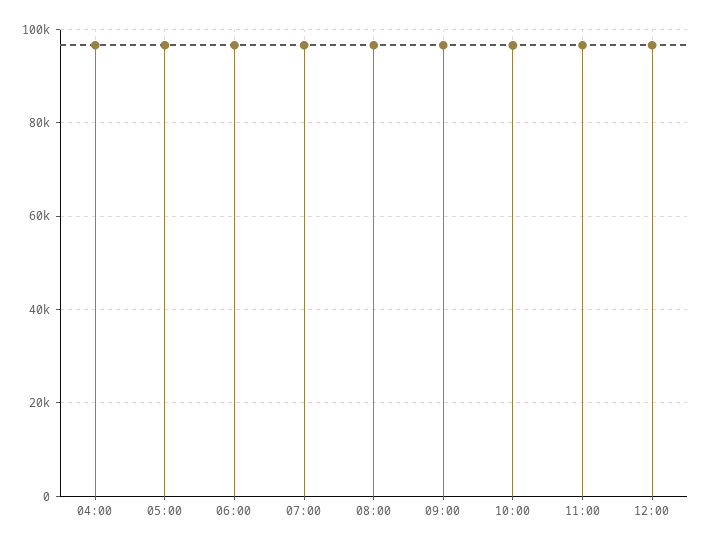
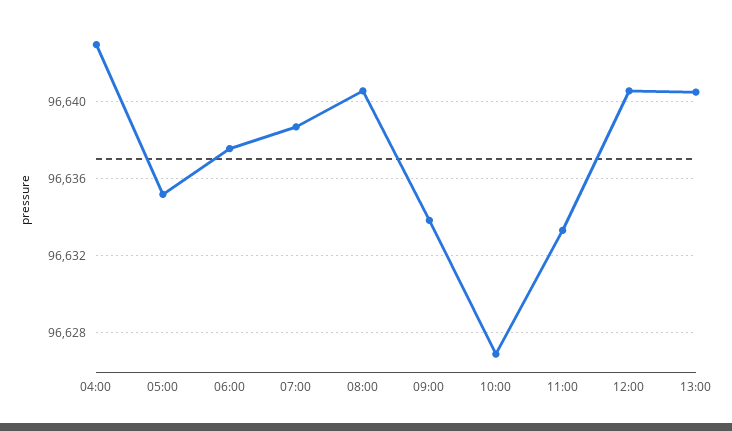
13:00: none -> 96640.5

